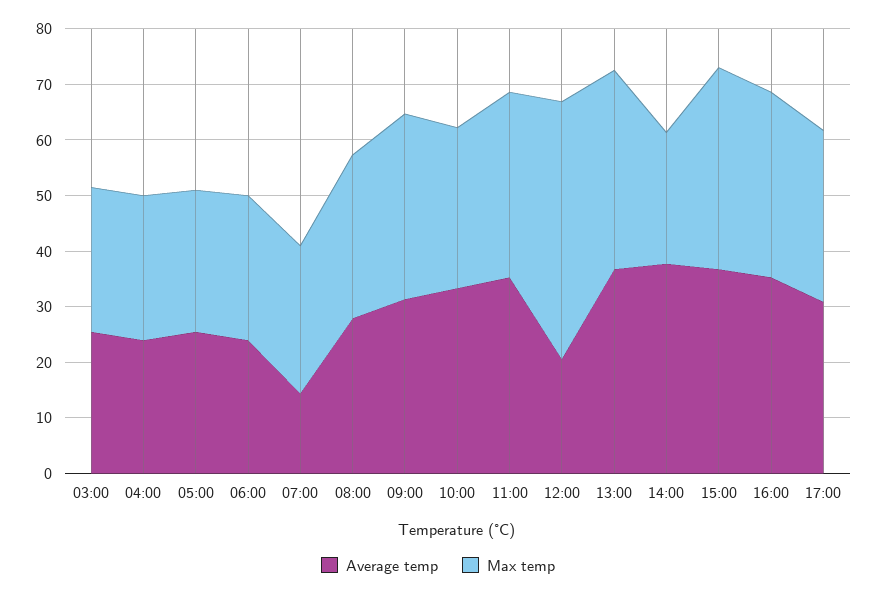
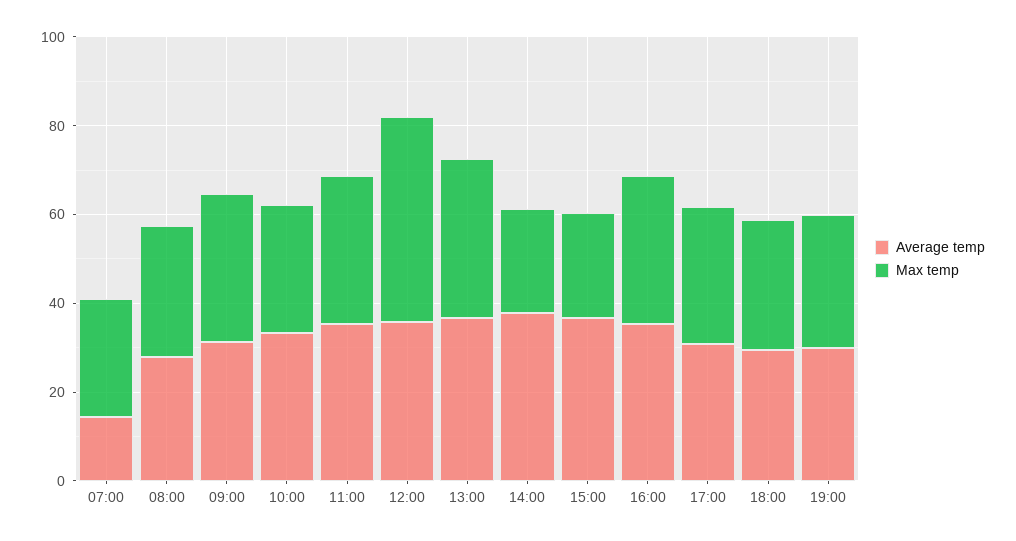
Average temp, 03:00: 26 -> none
Max temp, 03:00: 26 -> none
Average temp, 04:00: 24 -> none
Max temp, 04:00: 26 -> none
Average temp, 05:00: 26 -> none
Max temp, 05:00: 26 -> none
Average temp, 06:00: 24 -> none
Max temp, 06:00: 26 -> none
Average temp, 12:00: 20 -> 35
Max temp, 15:00: 36 -> 25
Average temp, 18:00: none -> 30
Max temp, 18:00: none -> 30
Average temp, 19:00: none -> 30
Max temp, 19:00: none -> 30

